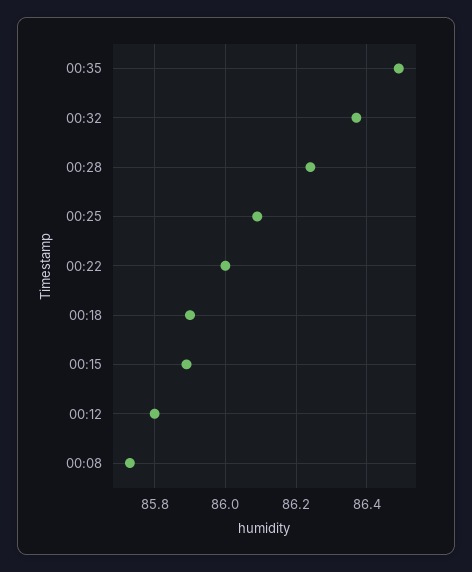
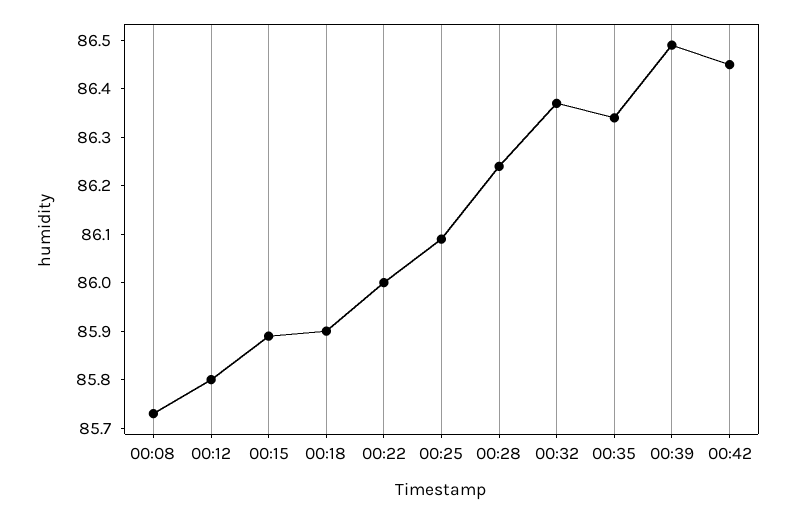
00:35: 86.5 -> 86.35
00:39: none -> 86.5
00:42: none -> 86.45

